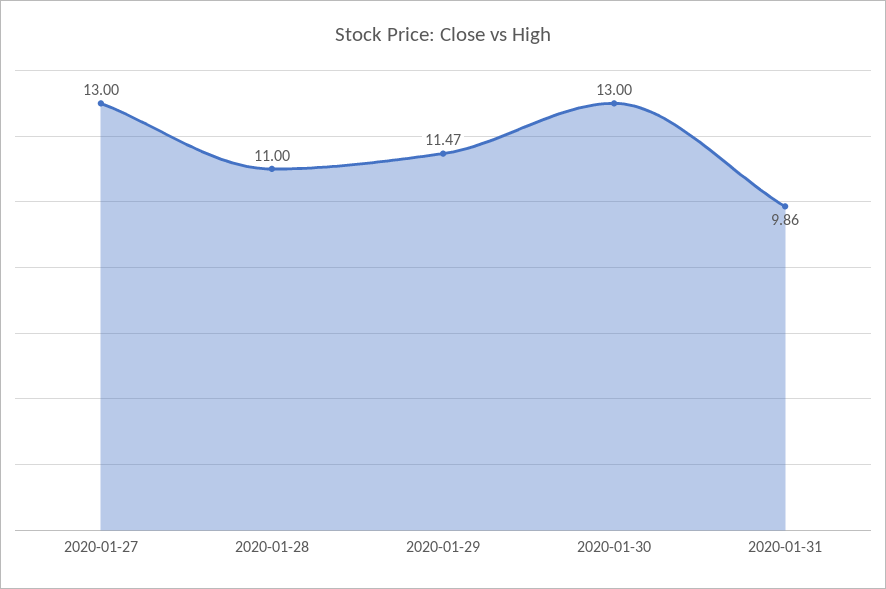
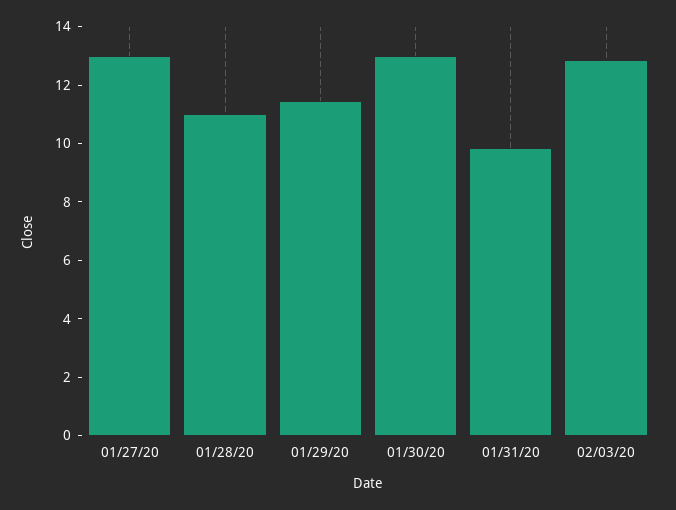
02/03/20: none -> 13

